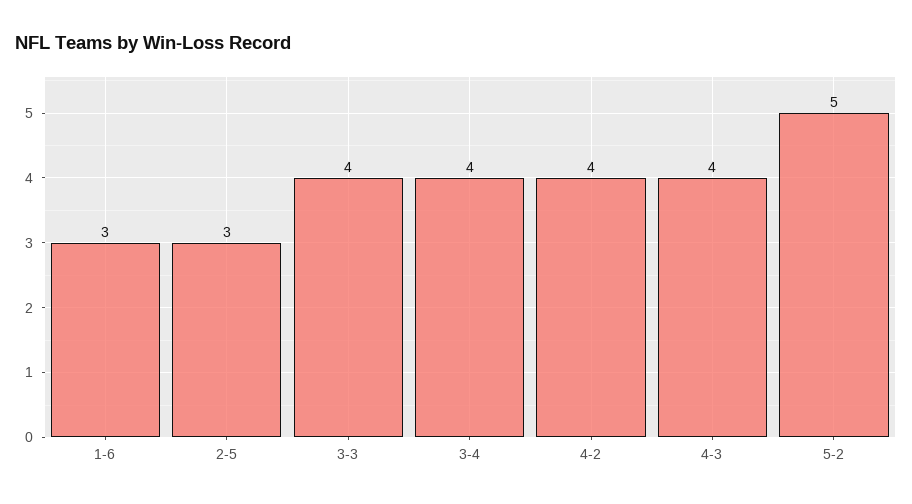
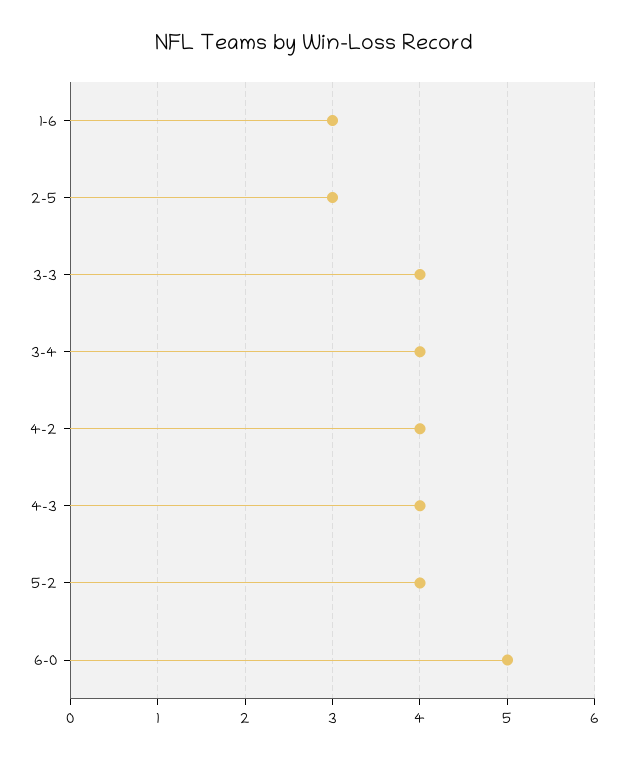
5-2: 5 -> 4
6-0: none -> 5

